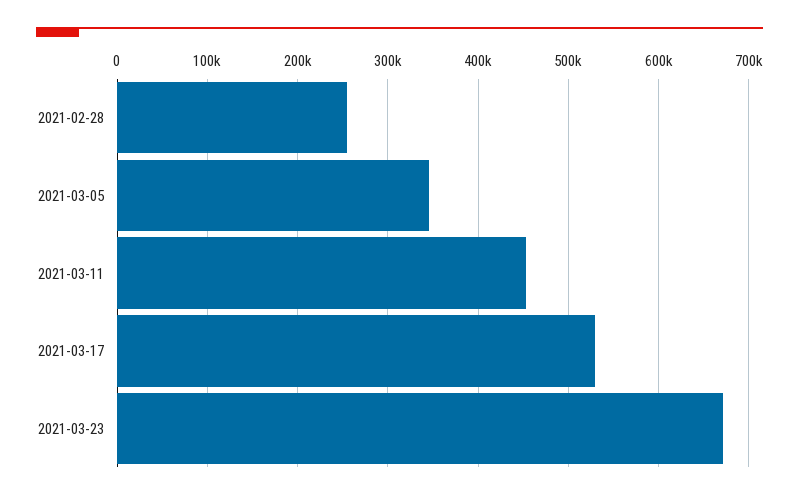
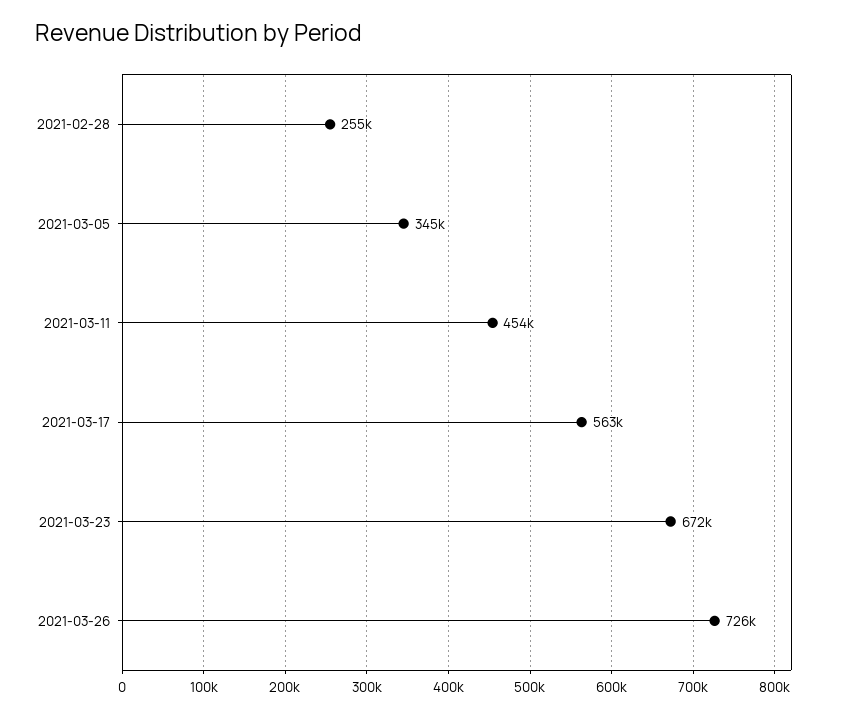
2021-03-17: 530000 -> 563000
2021-03-26: none -> 726000

